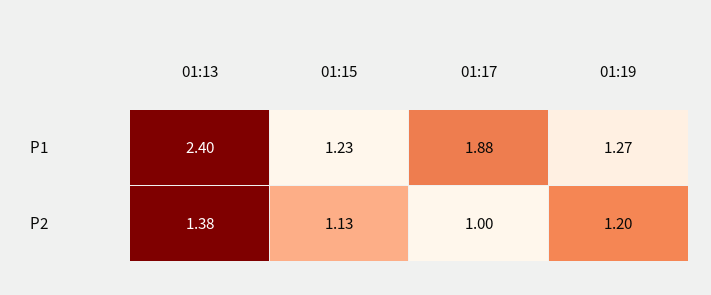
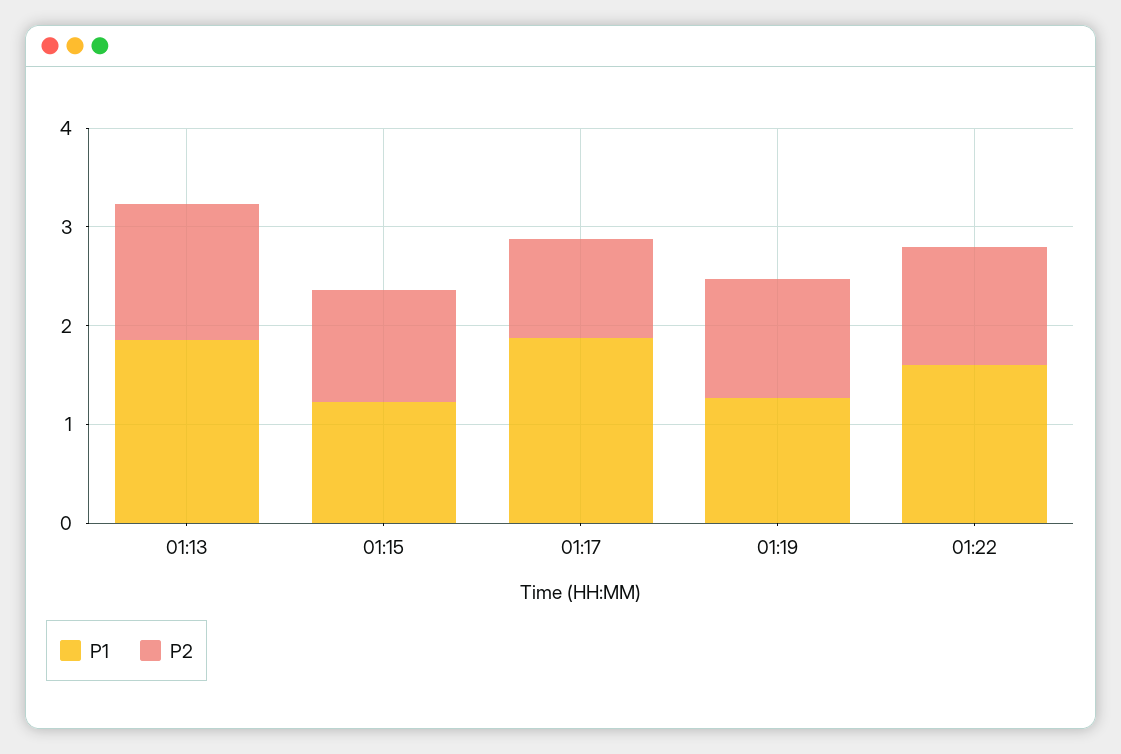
P1, 01:13: 2.4 -> 1.8
P1, 01:22: none -> 1.6
P2, 01:22: none -> 1.2

